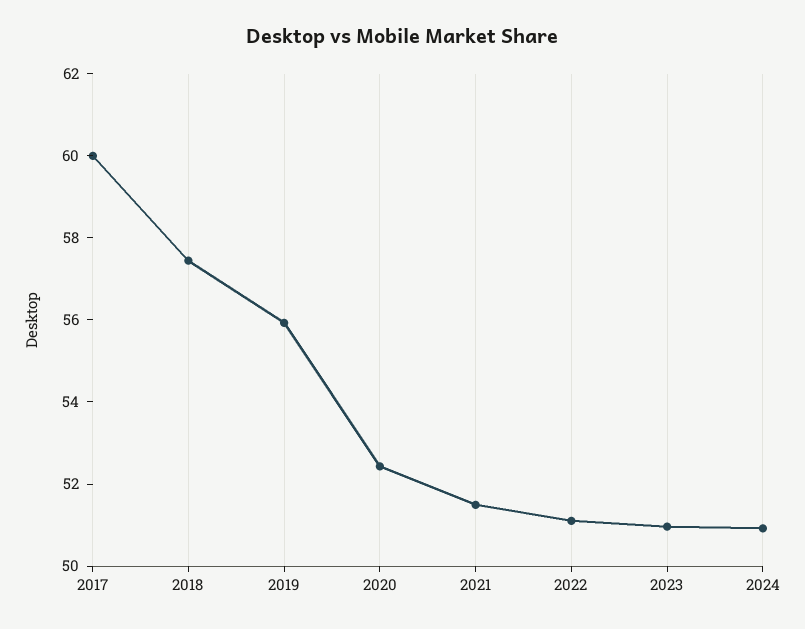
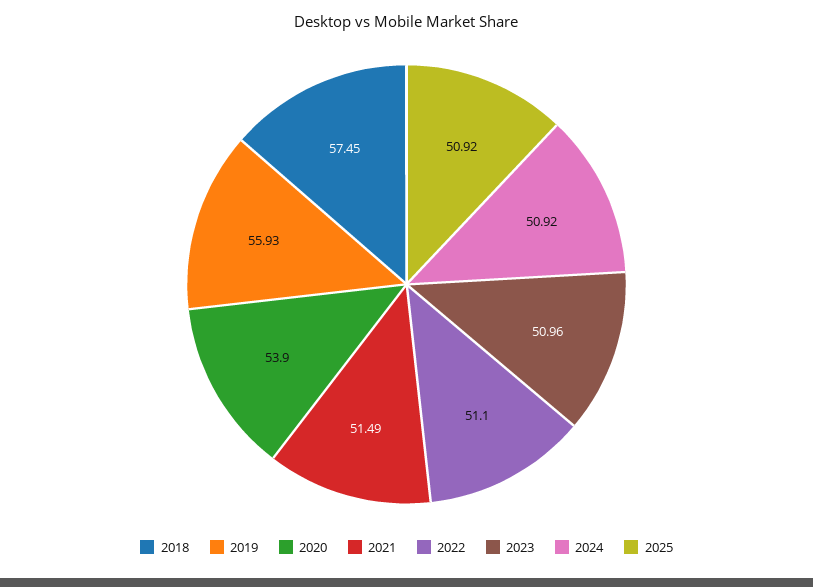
2017: 60 -> none
2020: 52.5 -> 53.9
2025: none -> 50.92

